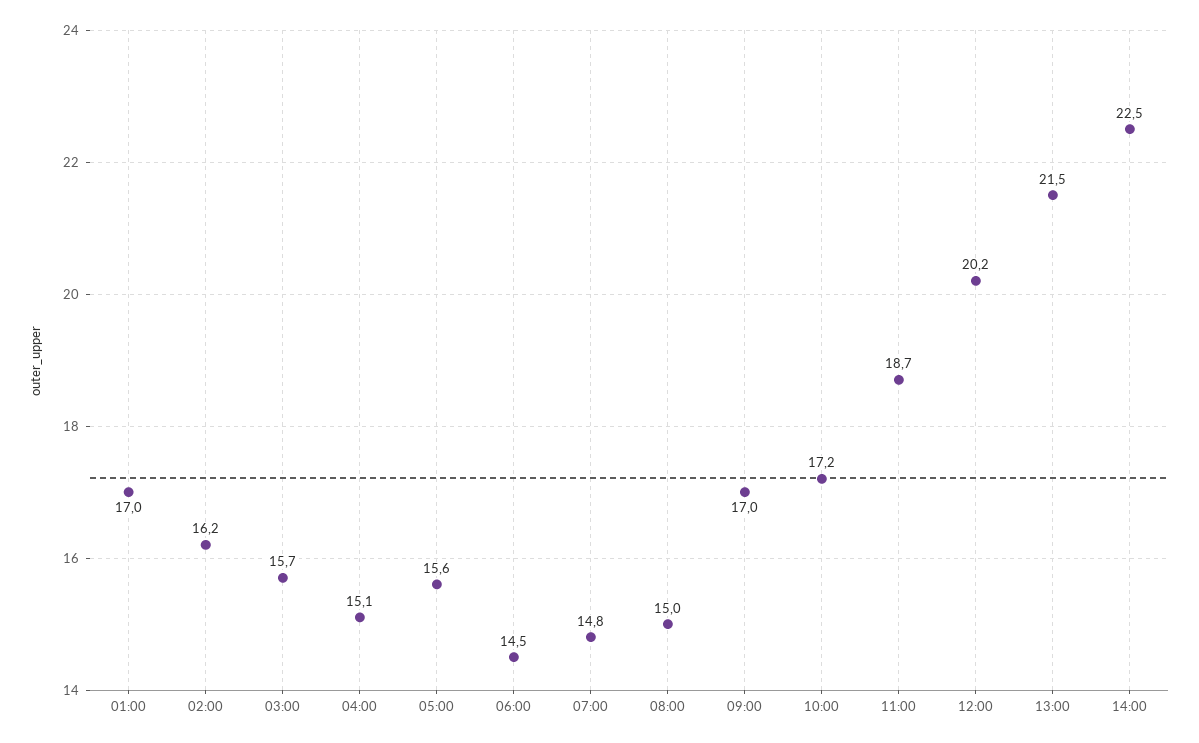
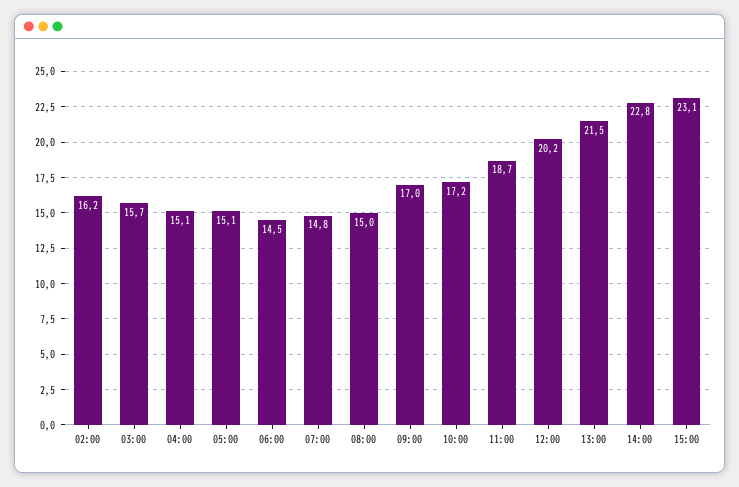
01:00: 17 -> none
05:00: 15.6 -> 15.1
14:00: 22.5 -> 22.8
15:00: none -> 23.1

